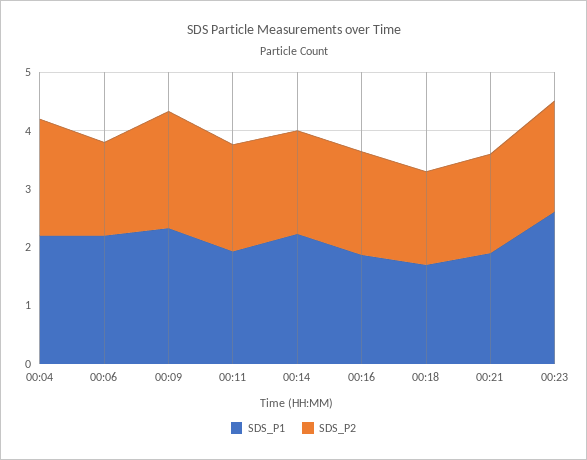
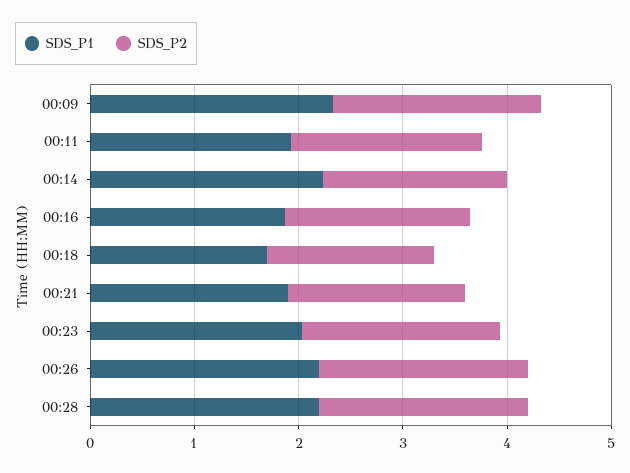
SDS_P1, 00:04: 2.2 -> none
SDS_P2, 00:04: 2 -> none
SDS_P1, 00:06: 2.2 -> none
SDS_P2, 00:06: 1.6 -> none
SDS_P1, 00:23: 2.6 -> 2
SDS_P1, 00:26: none -> 2.2
SDS_P2, 00:26: none -> 2
SDS_P1, 00:28: none -> 2.2
SDS_P2, 00:28: none -> 2

